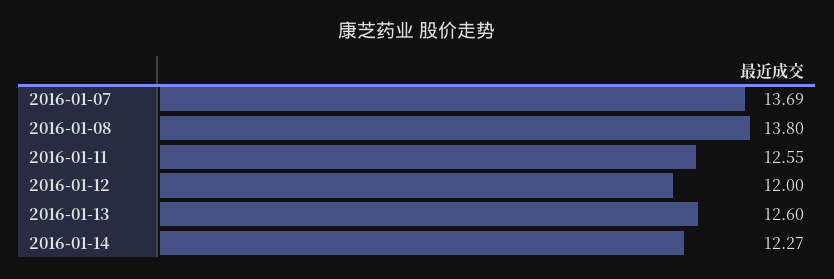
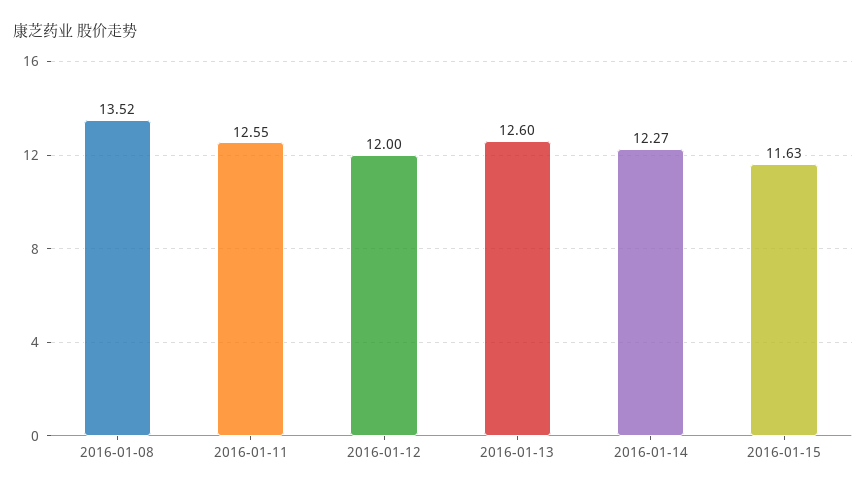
2016-01-07: 13.69 -> none
2016-01-08: 13.8 -> 13.52
2016-01-15: none -> 11.63

